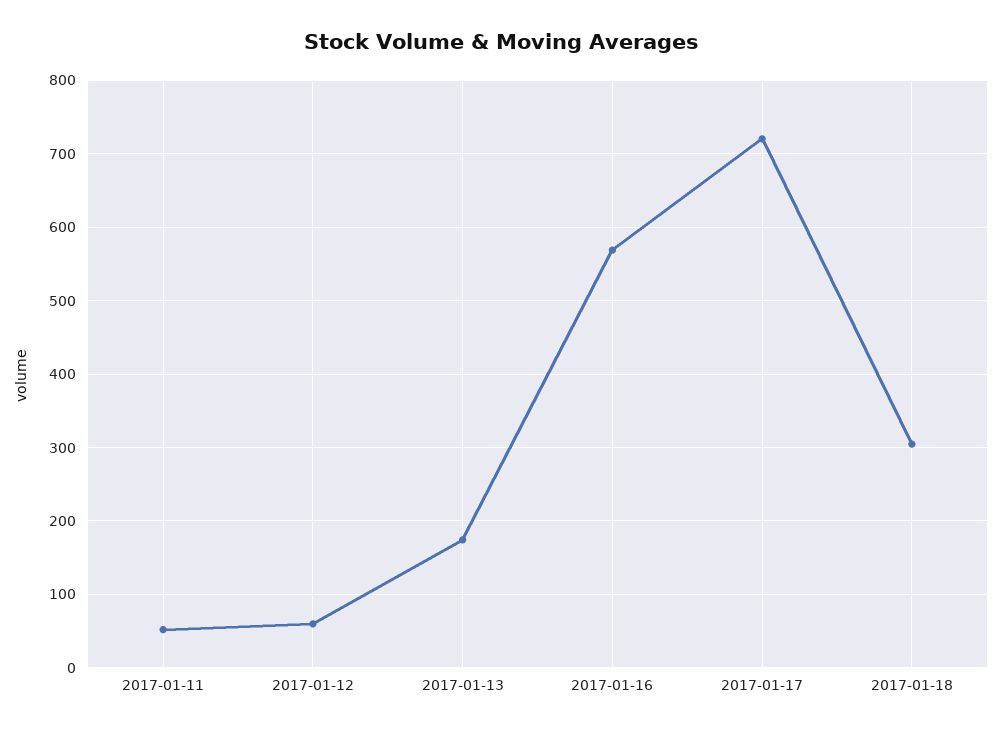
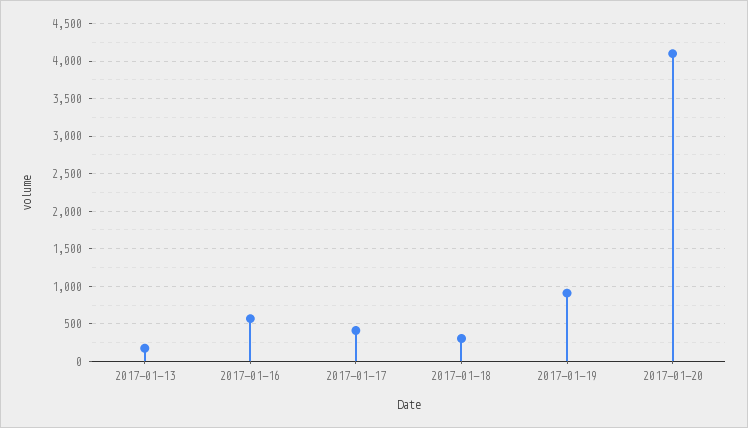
2017-01-11: 50 -> none
2017-01-12: 60 -> none
2017-01-17: 720 -> 400
2017-01-19: none -> 900
2017-01-20: none -> 4100

